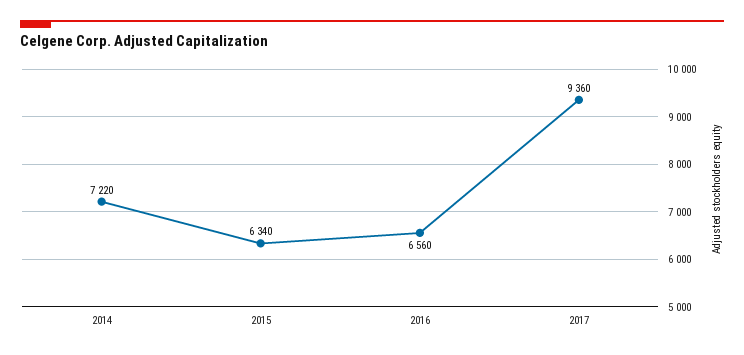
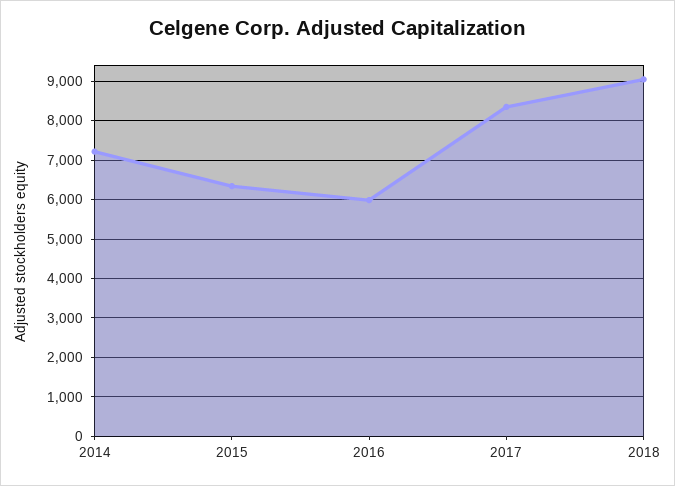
2016: 6560 -> 6000
2017: 9360 -> 8400
2018: none -> 9000

